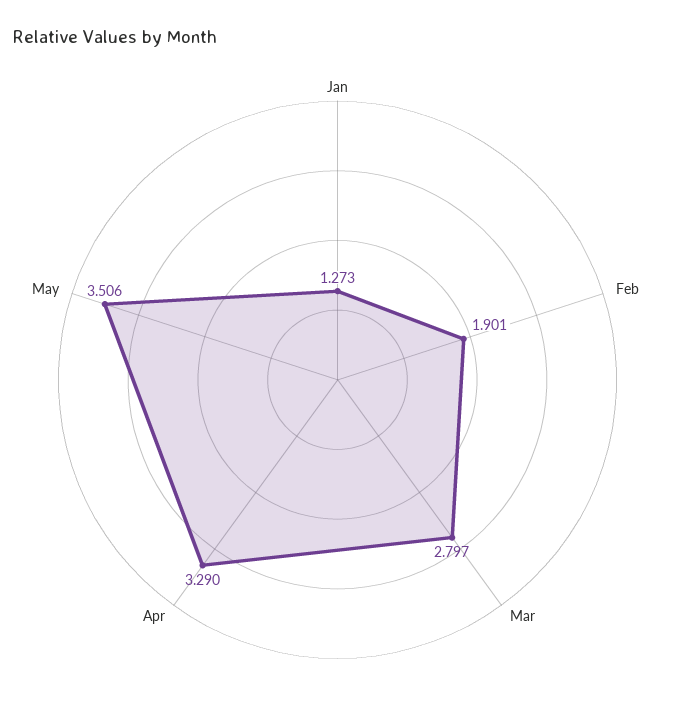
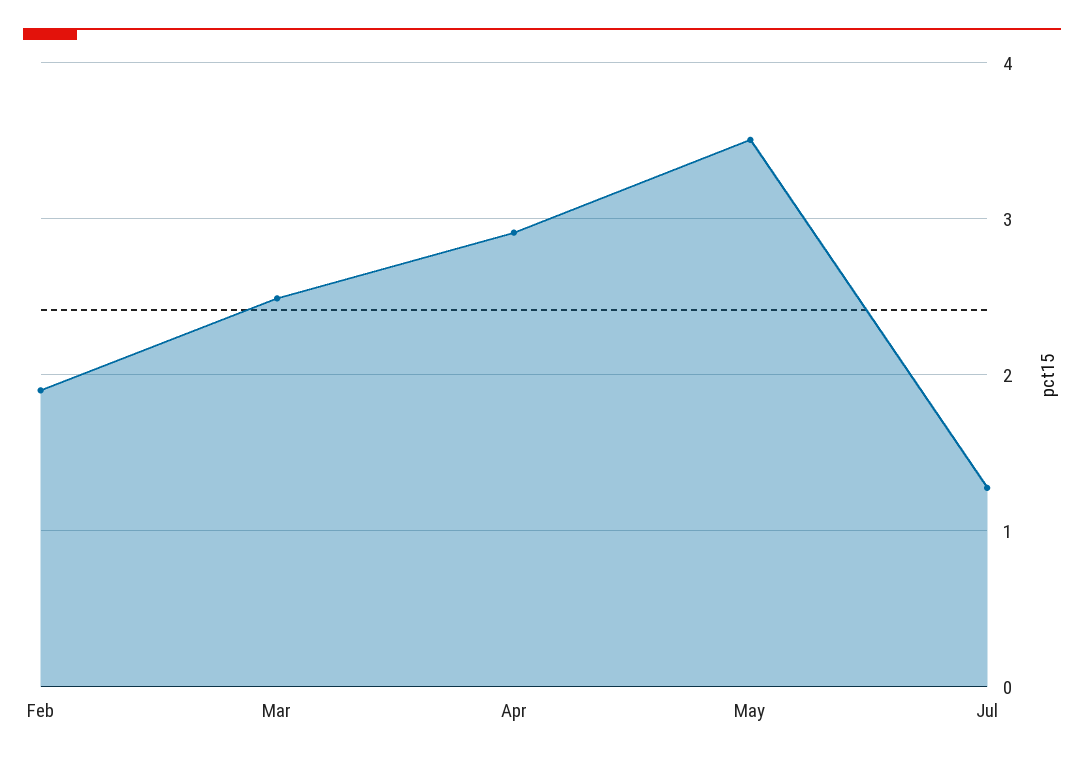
Jan: 1.273 -> none
Mar: 2.797 -> 2.5
Apr: 3.29 -> 2.9
Jul: none -> 1.3

